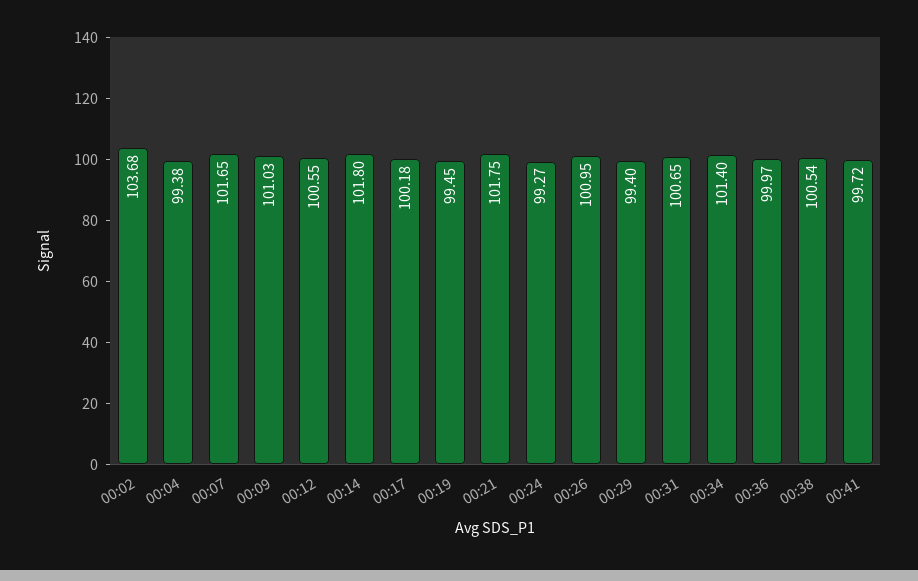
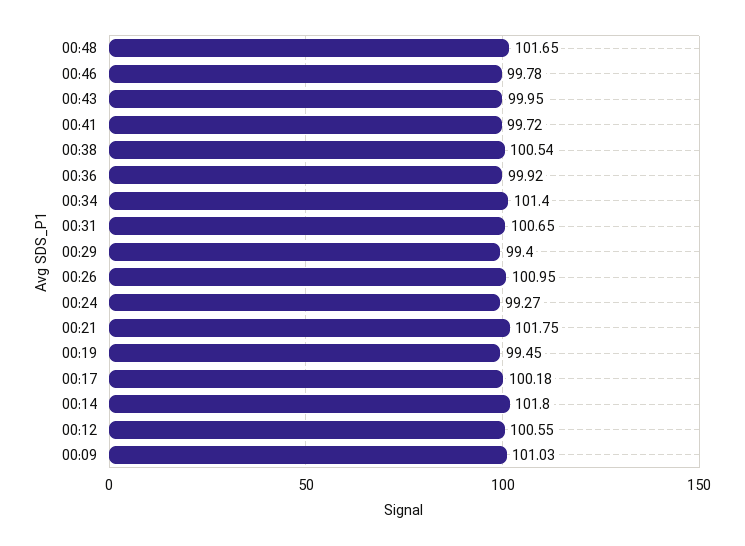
00:02: 103.68 -> none
00:04: 99.38 -> none
00:07: 101.65 -> none
00:36: 99.97 -> 99.92
00:48: none -> 101.65
00:46: none -> 99.78
00:43: none -> 99.95

